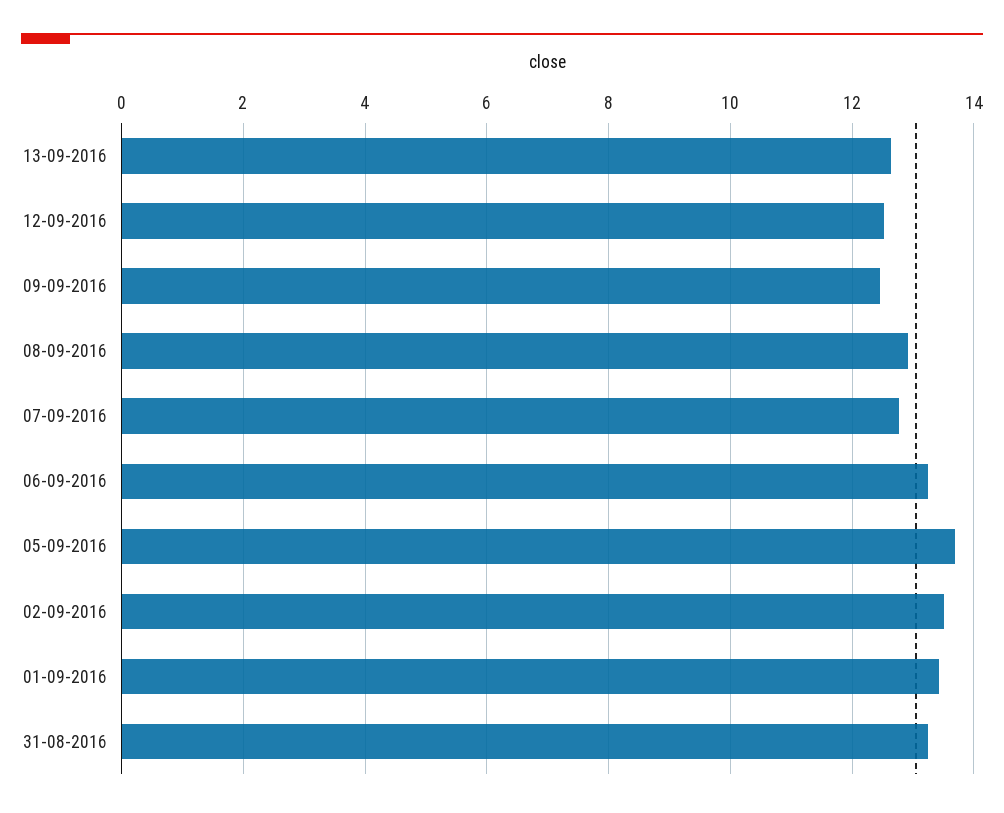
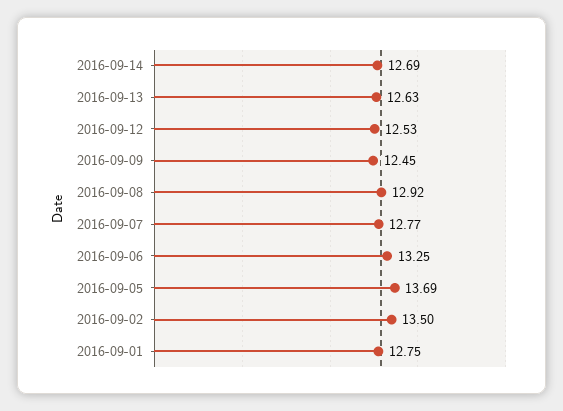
01-09-2016: 13.4 -> 12.75
31-08-2016: 13.2 -> none
2016-09-14: none -> 12.69

